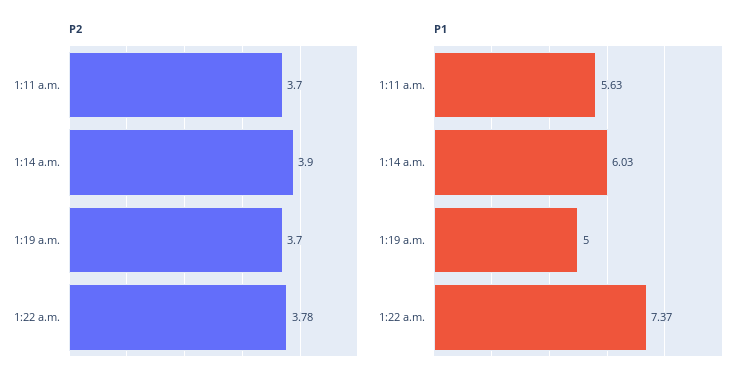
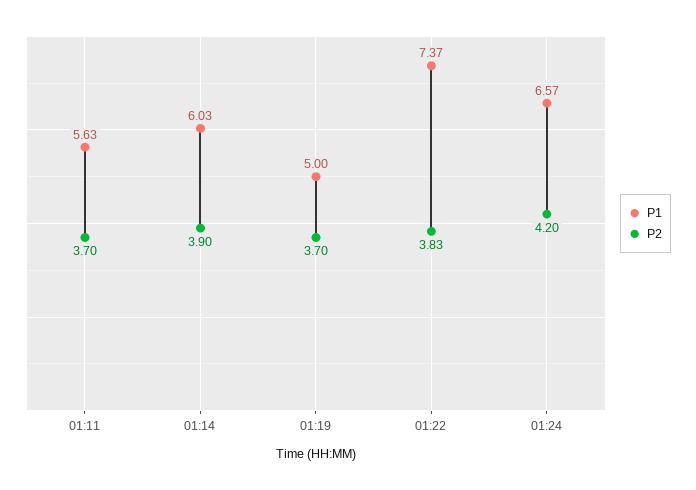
P2, 1:22 a.m.: 3.78 -> 3.83
P1, 01:24: none -> 6.57
P2, 01:24: none -> 4.2

